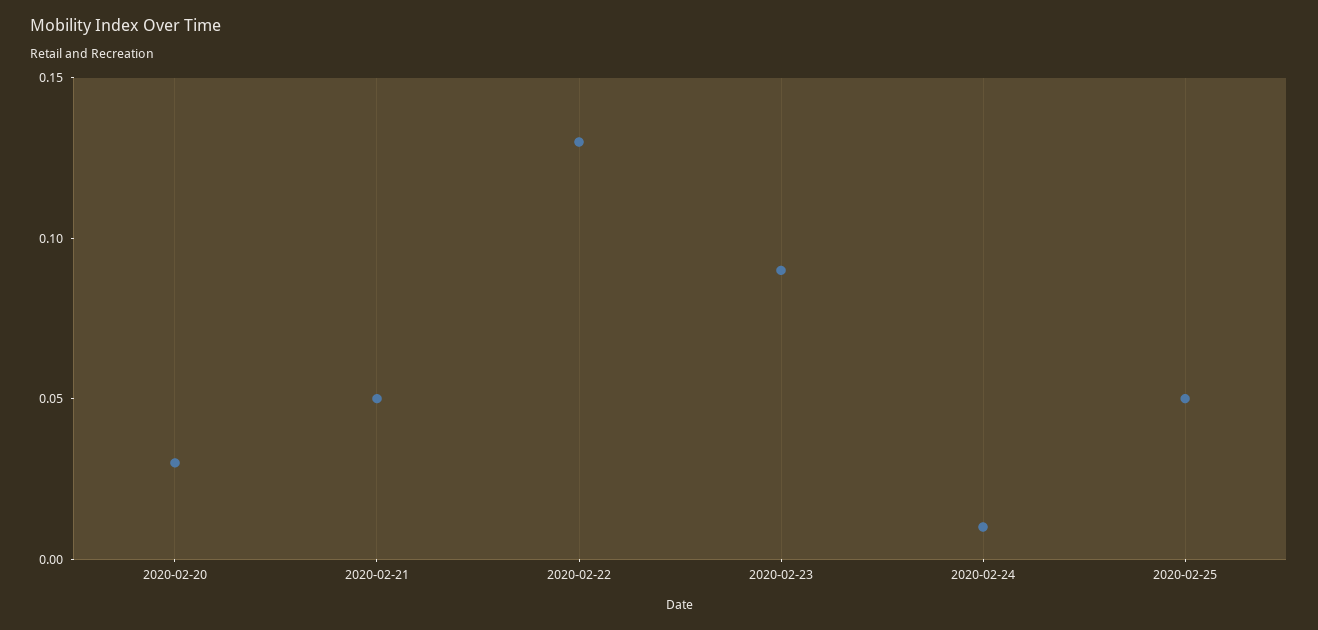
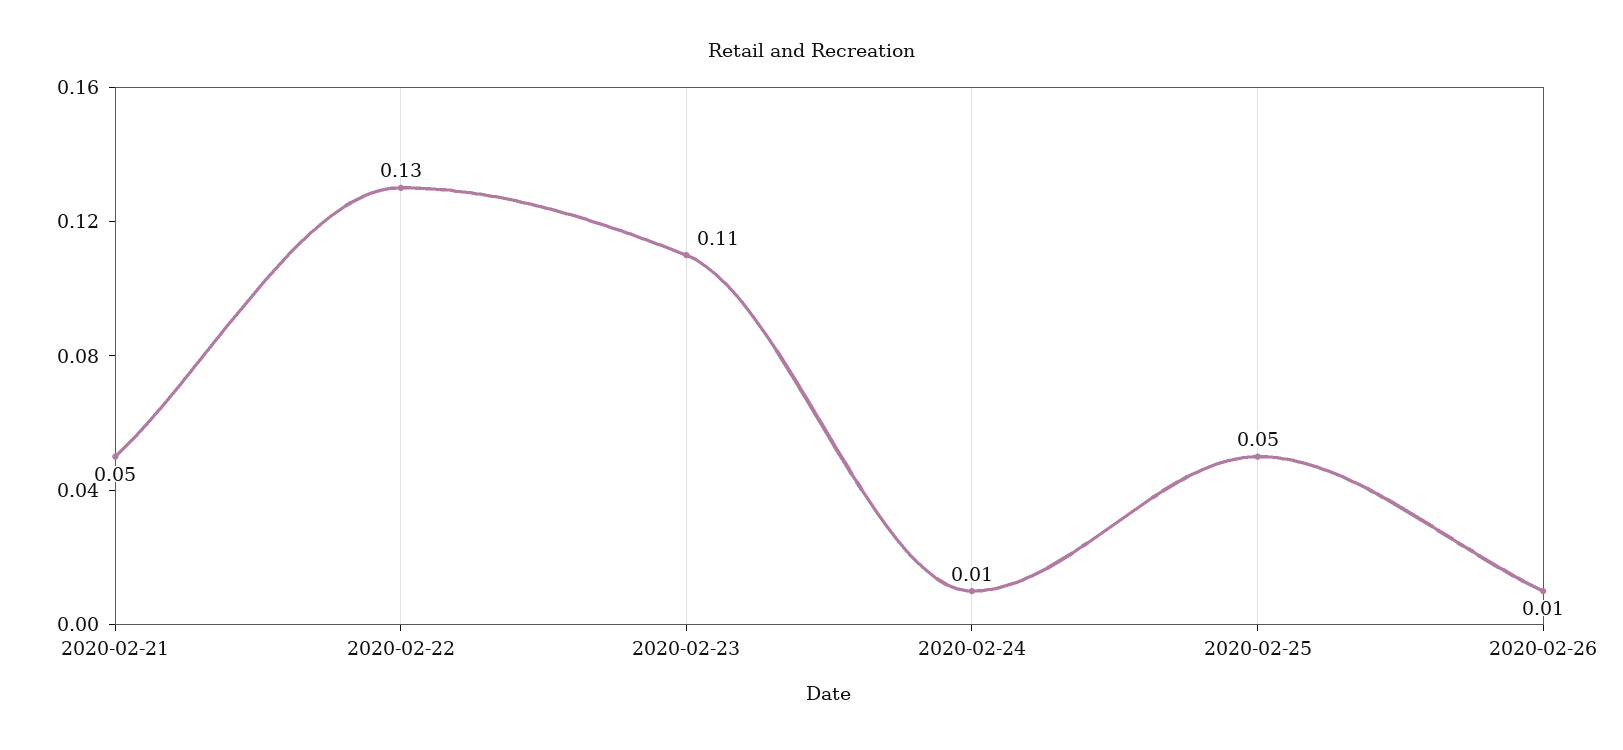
2020-02-20: 0.03 -> none
2020-02-23: 0.09 -> 0.11
2020-02-26: none -> 0.01

